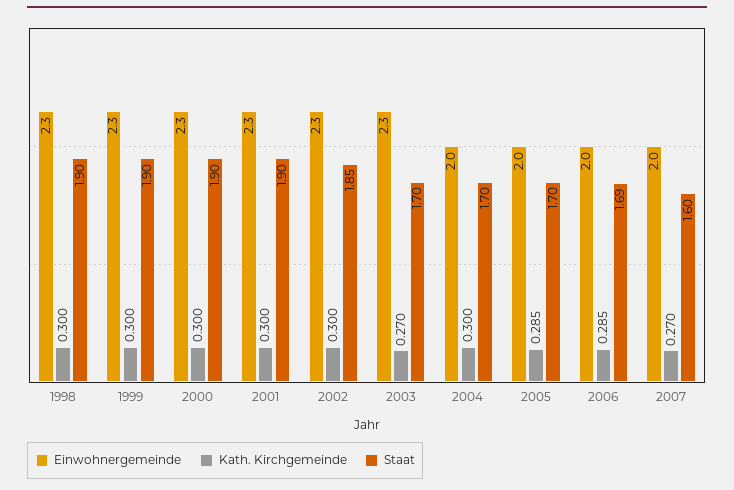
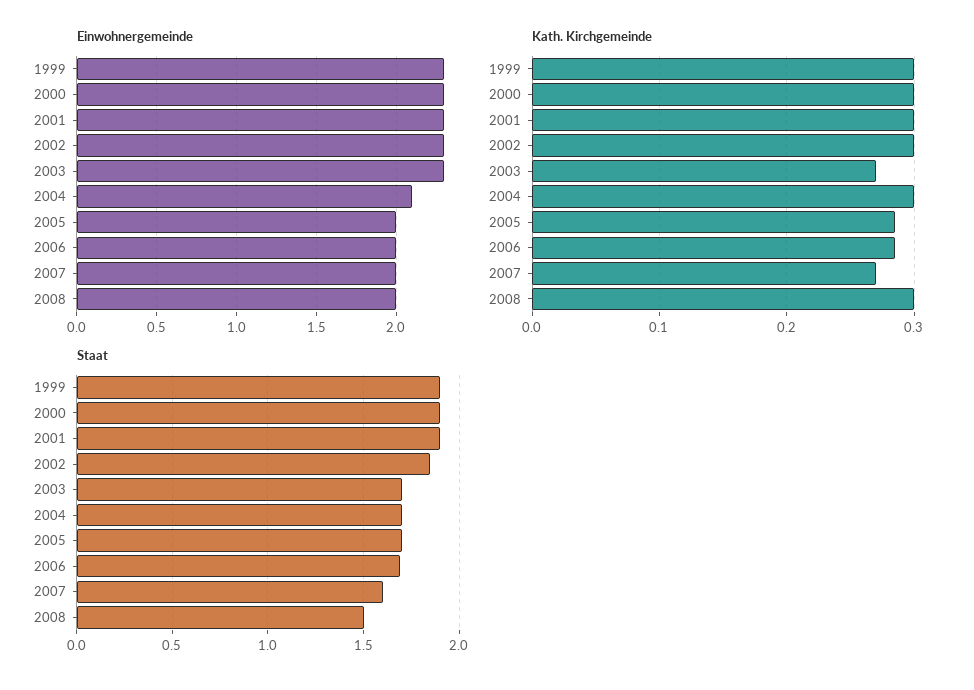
Einwohnergemeinde, 1998: 2.3 -> none
Kath. Kirchgemeinde, 1998: 0.3 -> none
Staat, 1998: 1.9 -> none
Einwohnergemeinde, 2004: 2 -> 2.1
Einwohnergemeinde, 2008: none -> 2
Kath. Kirchgemeinde, 2008: none -> 0.3
Staat, 2008: none -> 1.5

